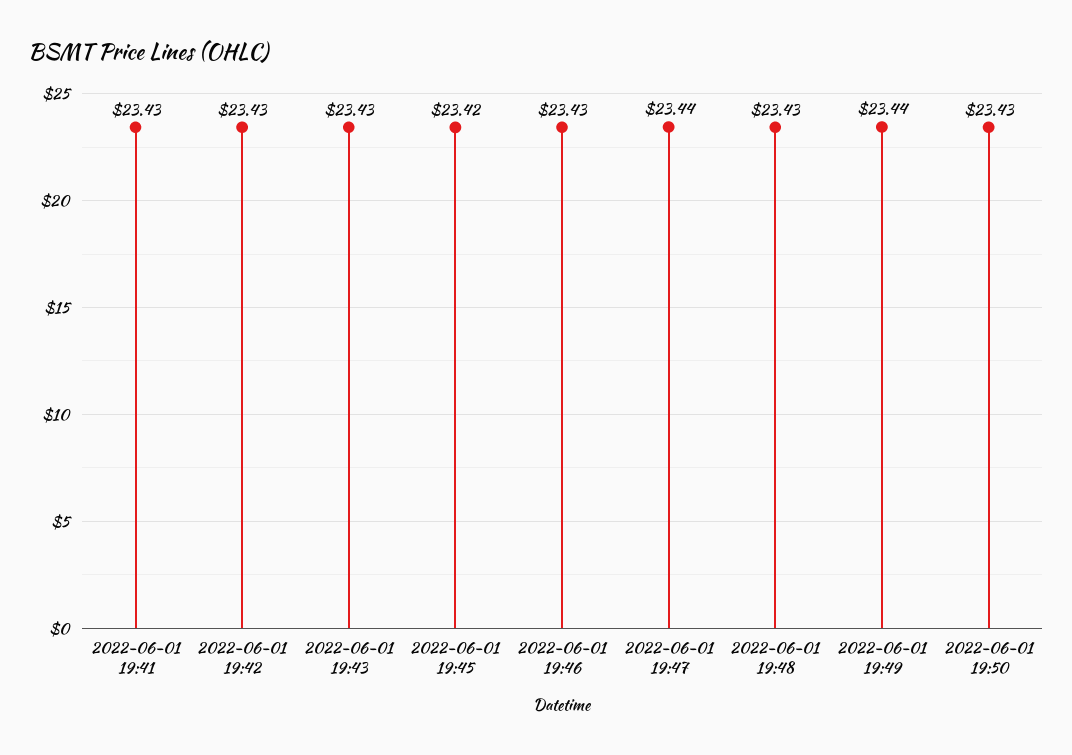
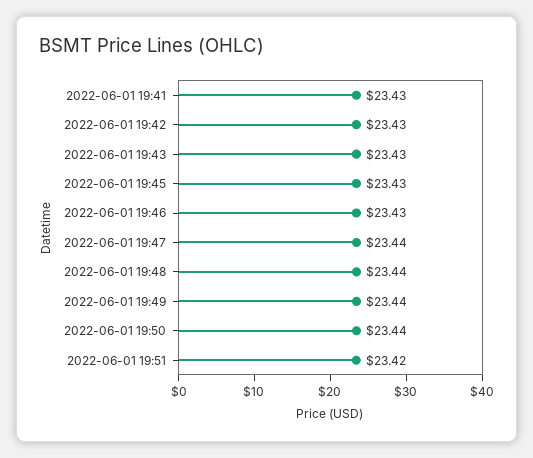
2022-06-01 19:45: 23.42 -> 23.43
2022-06-01 19:48: 23.43 -> 23.44
2022-06-01 19:50: 23.43 -> 23.44
2022-06-01 19:51: none -> 23.42

